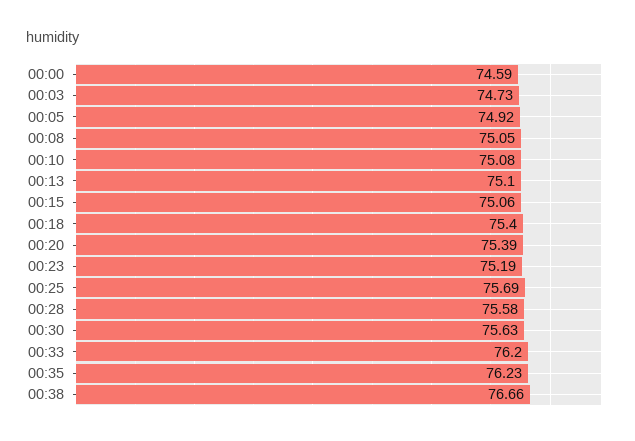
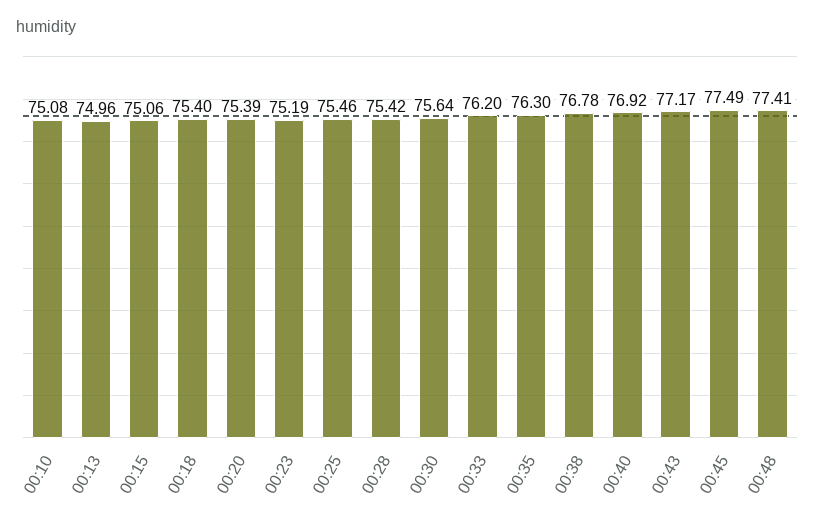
00:00: 74.59 -> none
00:03: 74.73 -> none
00:05: 74.92 -> none
00:08: 75.05 -> none
00:13: 75.1 -> 74.96
00:25: 75.69 -> 75.46
00:28: 75.58 -> 75.42
00:30: 75.63 -> 75.64
00:35: 76.23 -> 76.3
00:38: 76.66 -> 76.78
00:40: none -> 76.92
00:43: none -> 77.17
00:45: none -> 77.49
00:48: none -> 77.41

